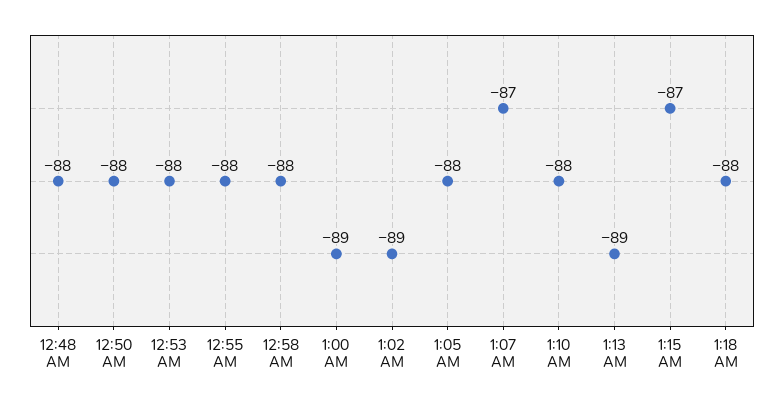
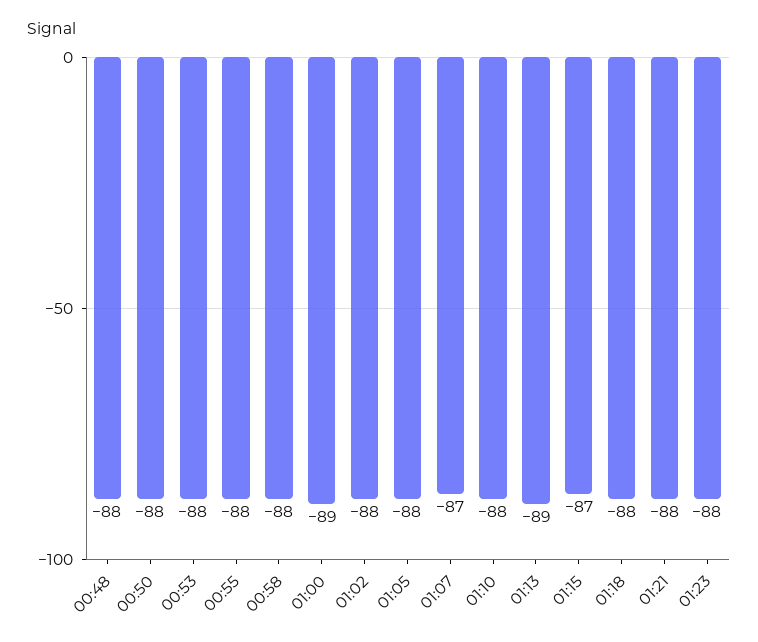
1:02 AM: -89 -> -88
01:21: none -> -88
01:23: none -> -88

